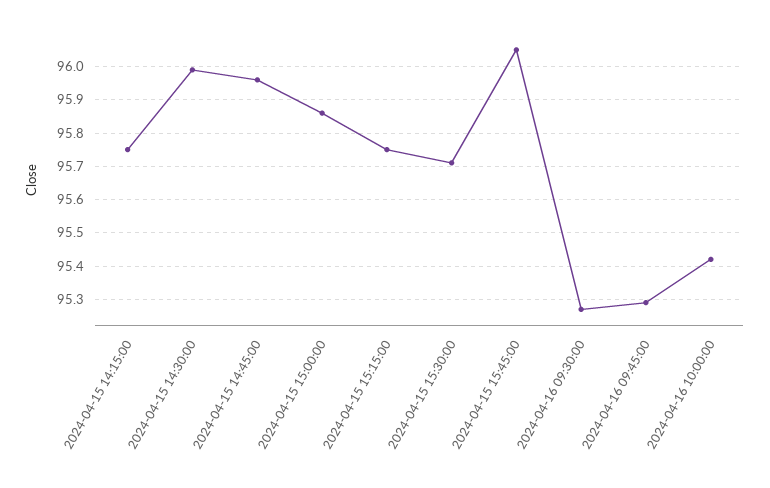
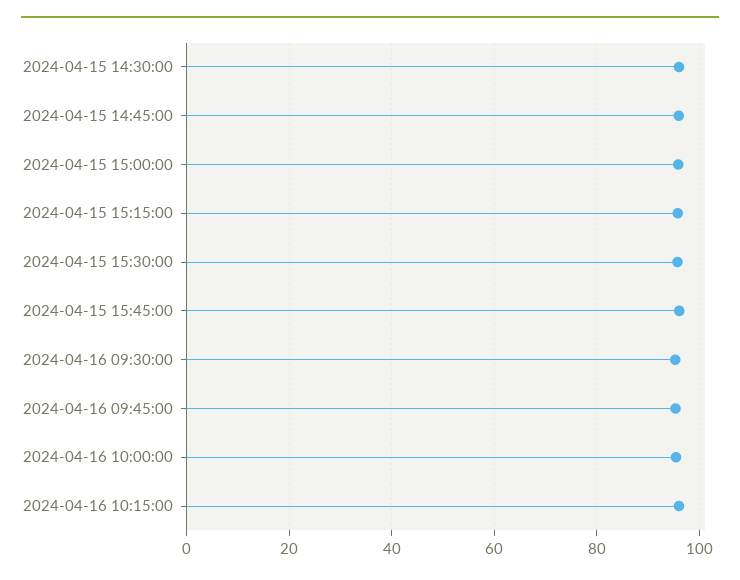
2024-04-15 14:15:00: 95.75 -> none
2024-04-16 10:15:00: none -> 96

